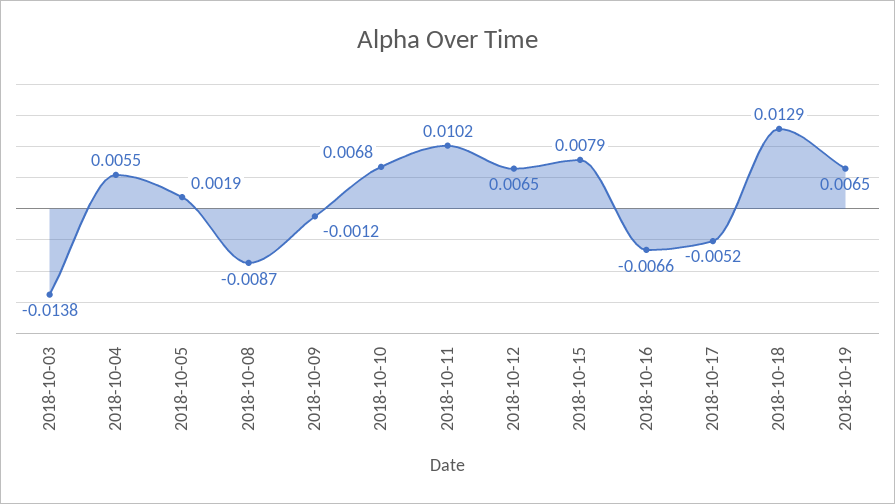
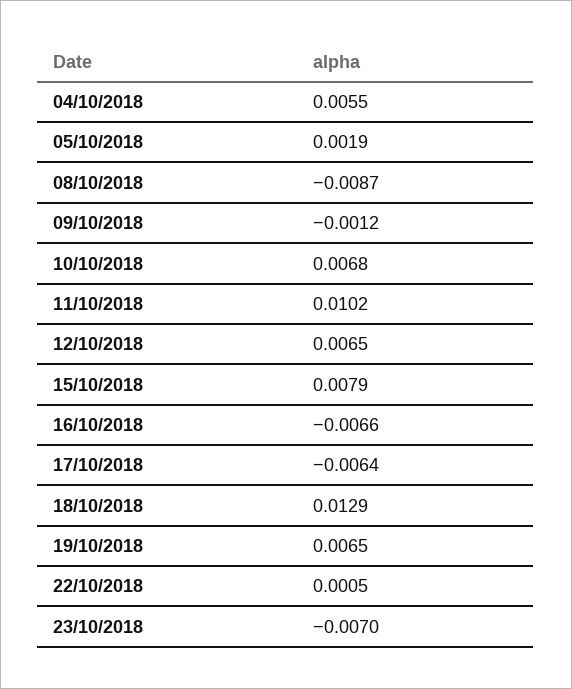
2018-10-03: -0.0138 -> none
2018-10-17: -0.0052 -> -0.0064
22/10/2018: none -> 0.0005
23/10/2018: none -> -0.007

